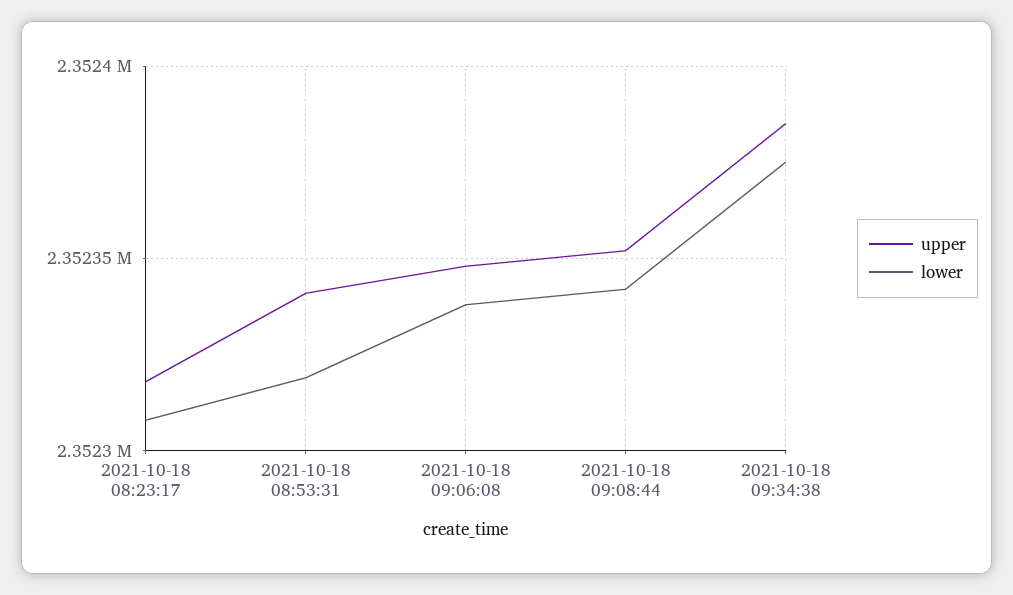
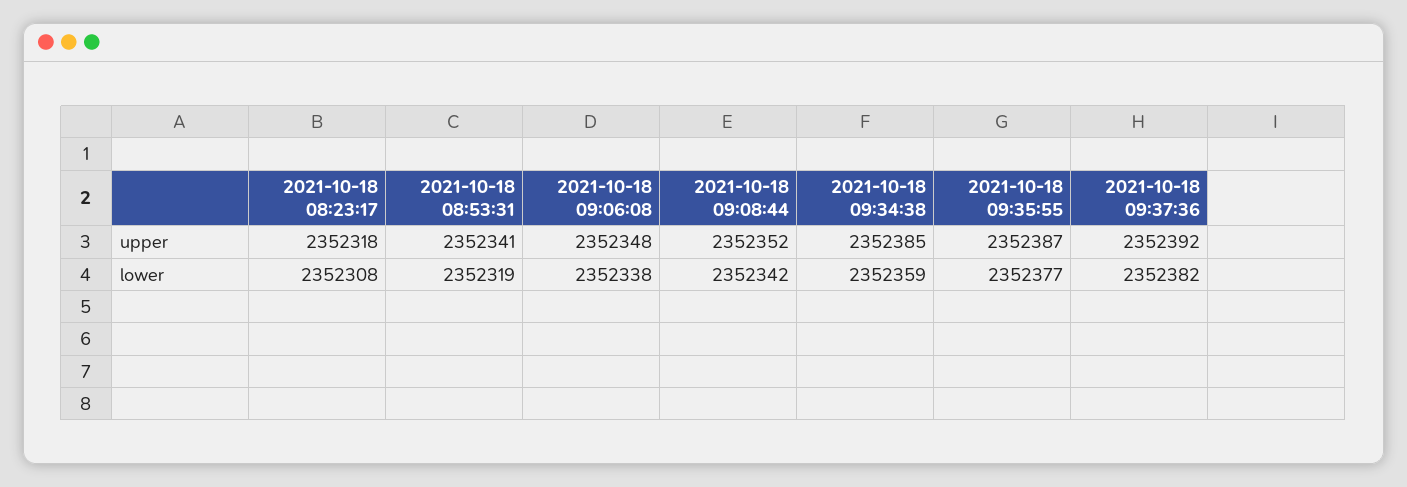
lower, 2021-10-18 09:34:38: 2352375 -> 2352359
upper, 2021-10-18 09:35:55: none -> 2352387
upper, 2021-10-18 09:37:36: none -> 2352392
lower, 2021-10-18 09:35:55: none -> 2352377
lower, 2021-10-18 09:37:36: none -> 2352382

